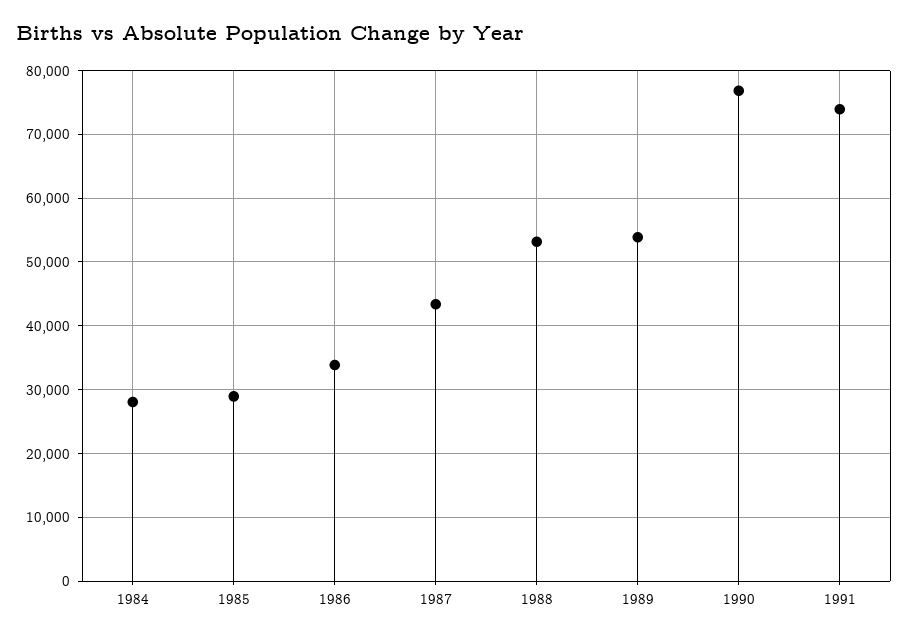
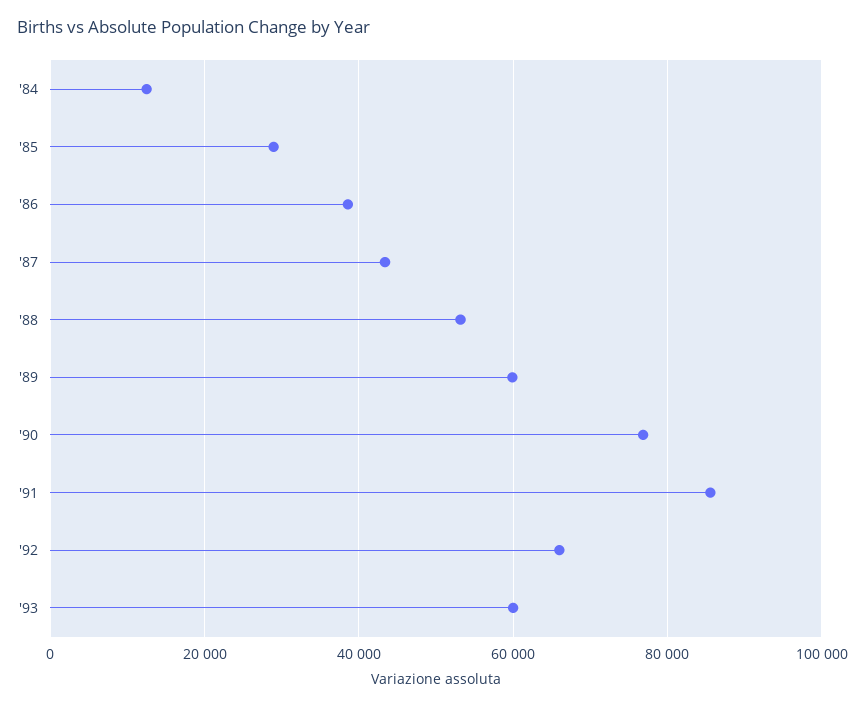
1984: 28000 -> 12000
1986: 34000 -> 38000
1989: 54000 -> 60000
1991: 74000 -> 86000
'92: none -> 66000
'93: none -> 60000

